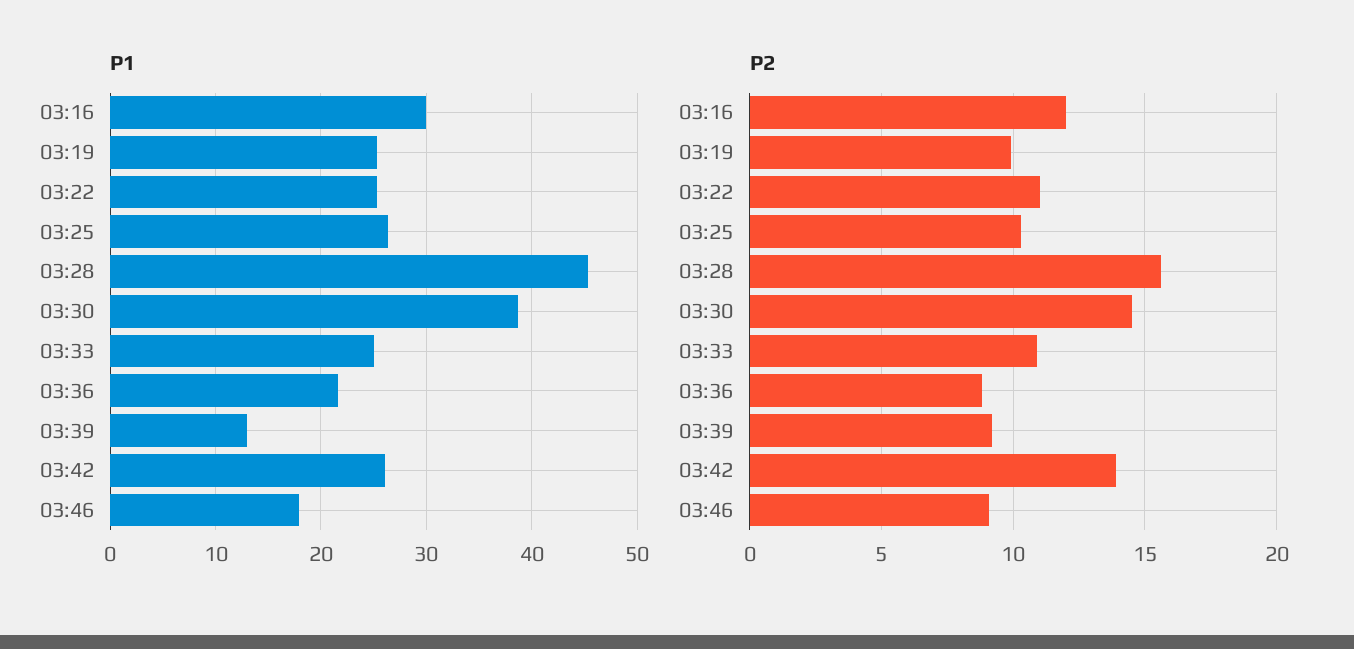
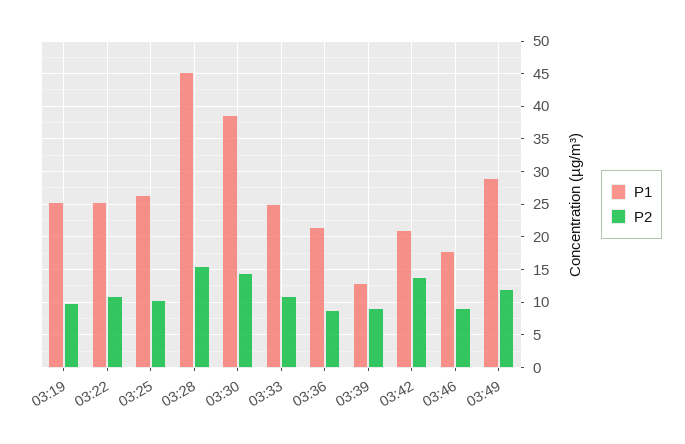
P1, 03:16: 30 -> none
P1, 03:42: 26 -> 21
P2, 03:16: 12 -> none
P1, 03:49: none -> 29
P2, 03:49: none -> 12

